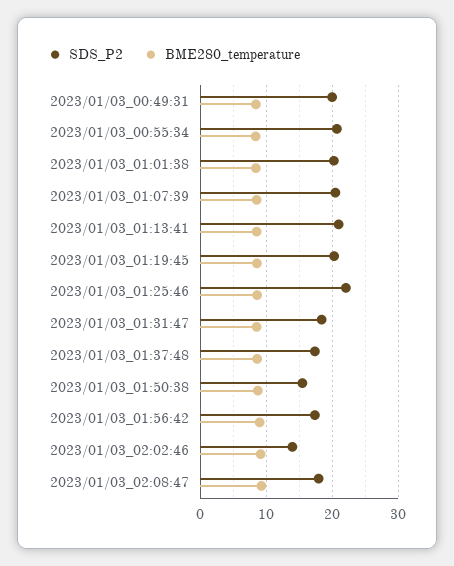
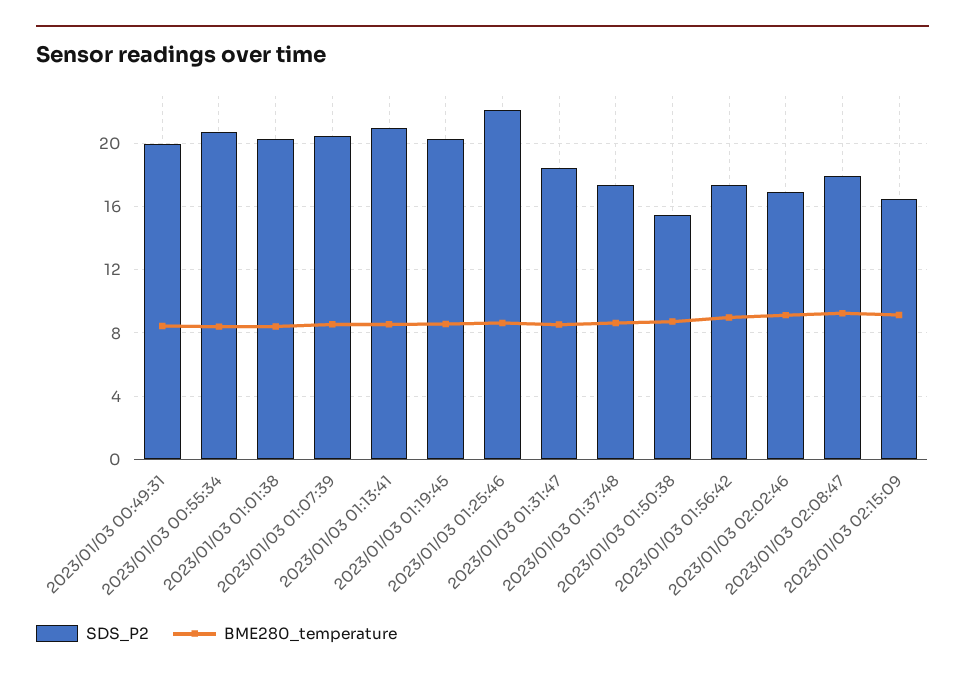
SDS_P2, 2023/01/03_02:02:46: 14 -> 17
SDS_P2, 2023/01/03 02:15:09: none -> 16.5
BME280_temperature, 2023/01/03 02:15:09: none -> 9

